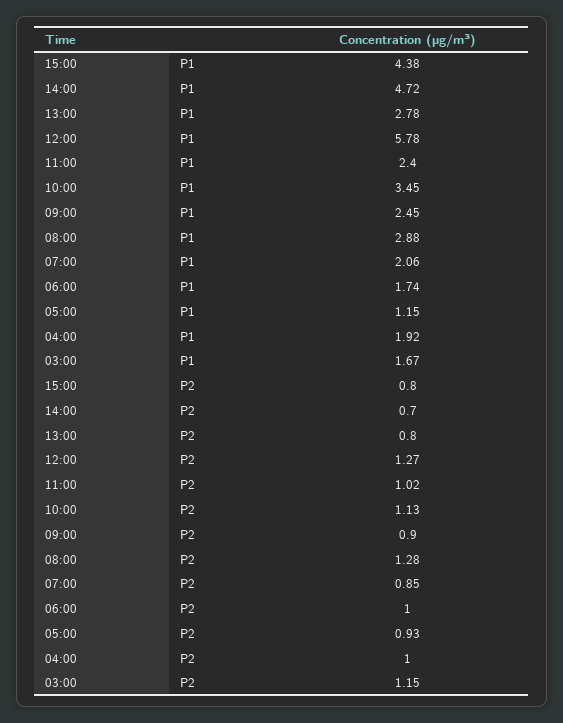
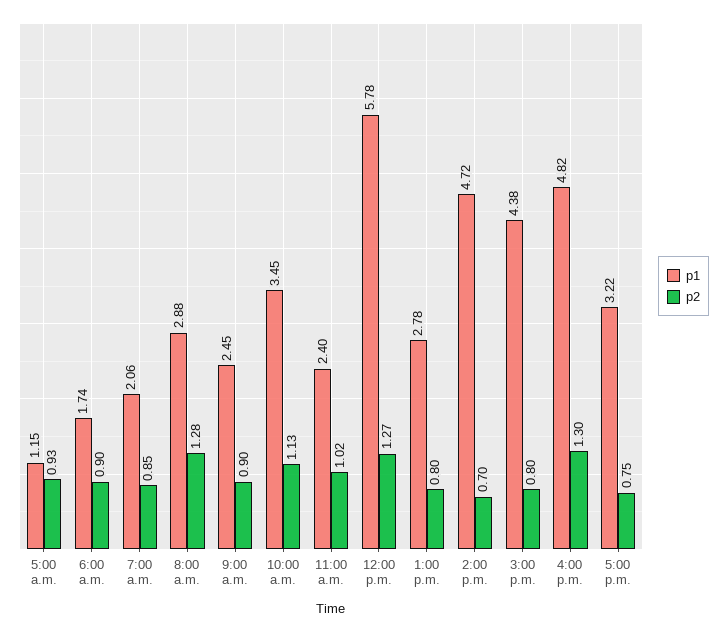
P1, 04:00: 1.92 -> none
P1, 03:00: 1.67 -> none
P2, 06:00: 1 -> 0.9
P2, 04:00: 1 -> none
P2, 03:00: 1.15 -> none
P1, 4:00 p.m.: none -> 4.82
P2, 4:00 p.m.: none -> 1.3
P1, 5:00 p.m.: none -> 3.22
P2, 5:00 p.m.: none -> 0.75

